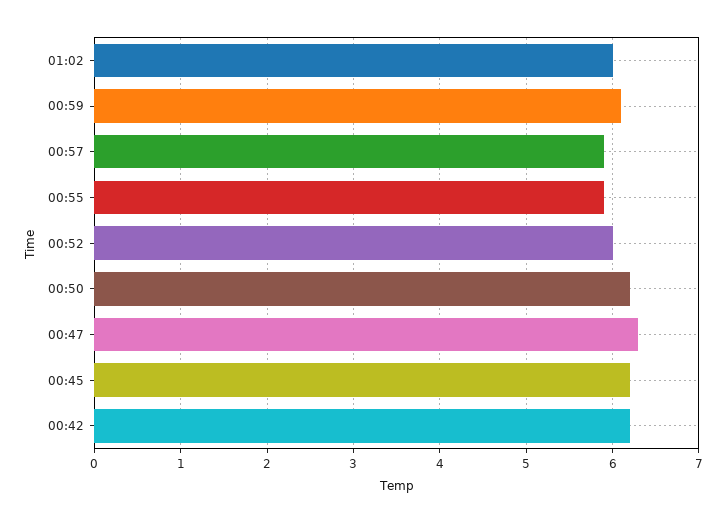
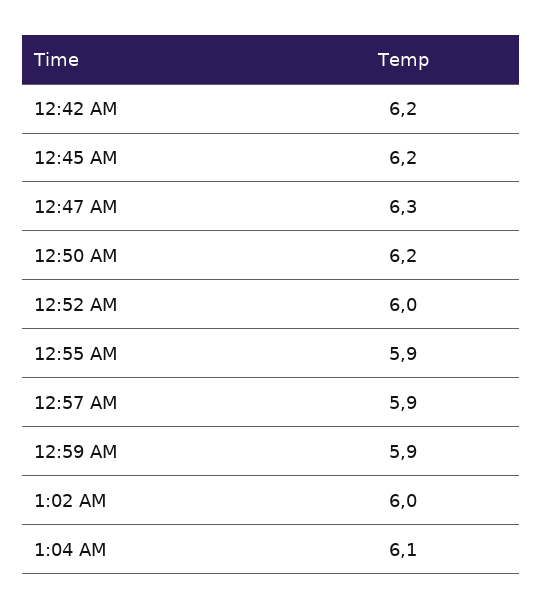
00:59: 6.1 -> 5.9
1:04 AM: none -> 6.1

